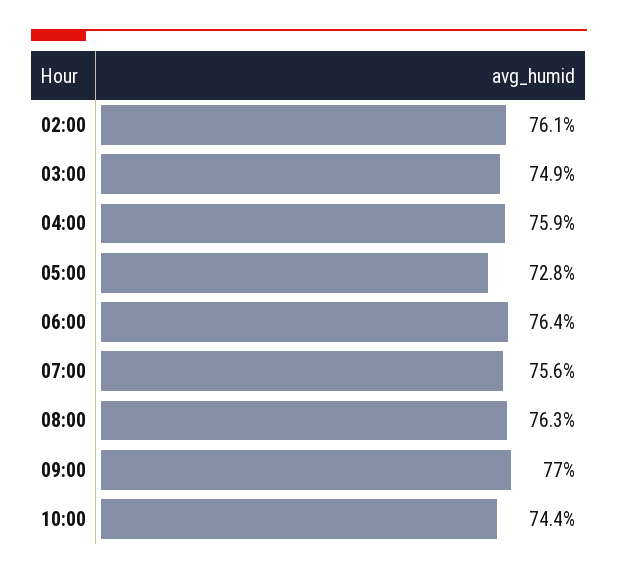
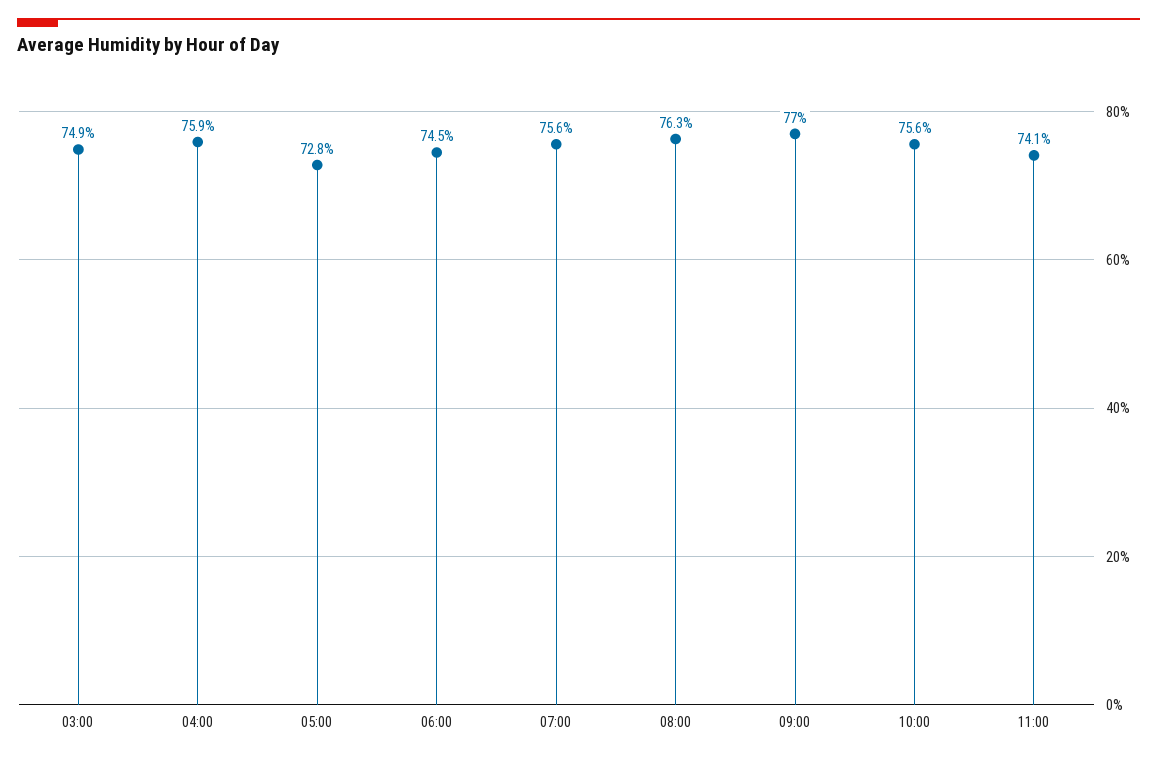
02:00: 76.1 -> none
06:00: 76.4 -> 74.5
10:00: 74.4 -> 75.6
11:00: none -> 74.1

